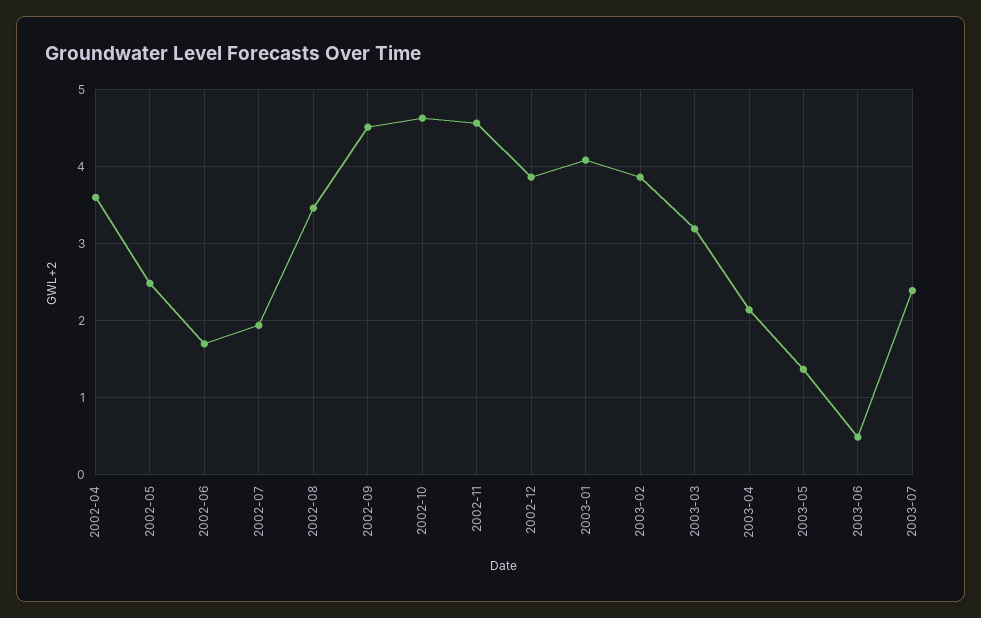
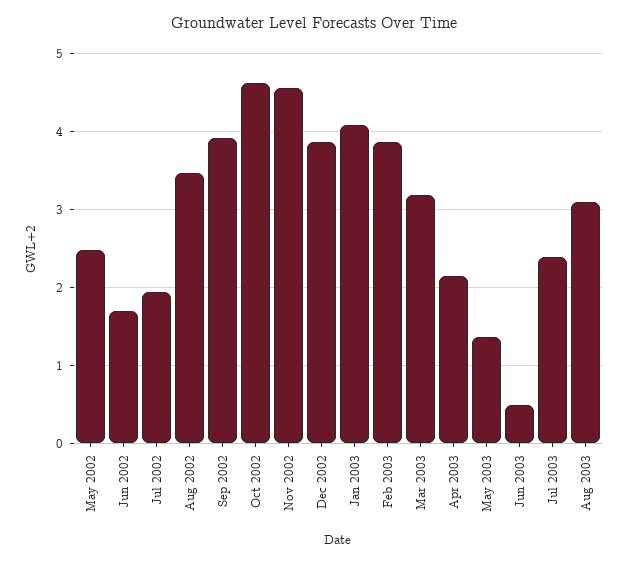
2002-04: 3.6 -> none
2002-09: 4.5 -> 3.9
Aug 2003: none -> 3.1

